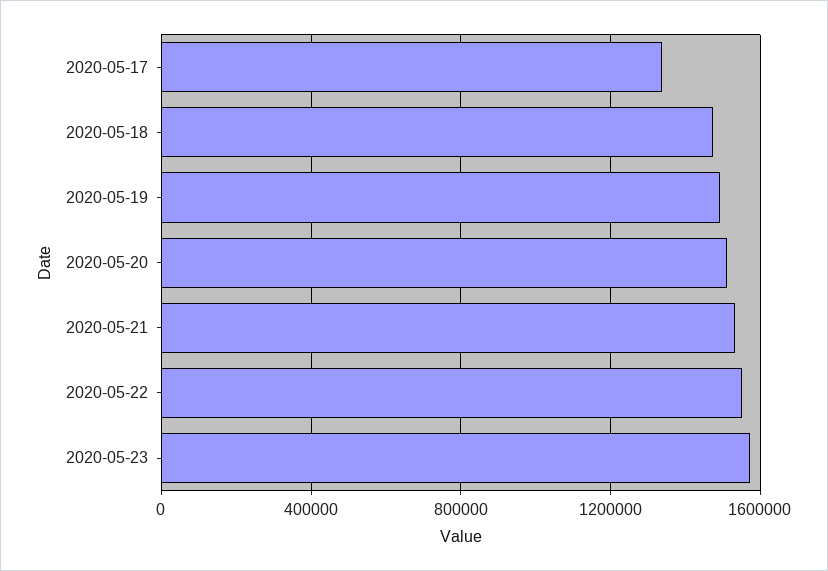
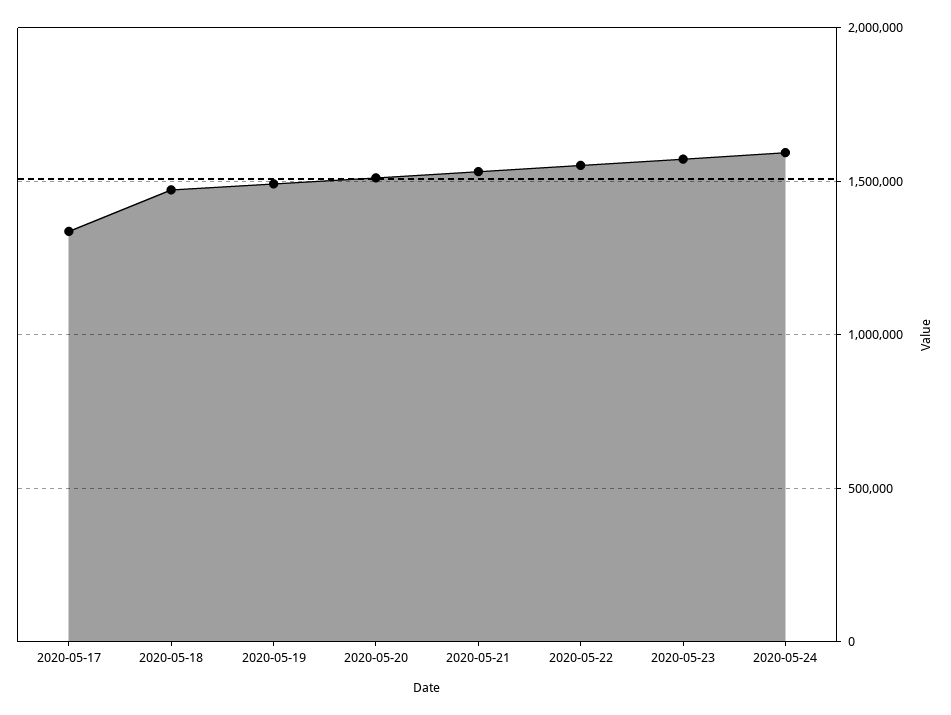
2020-05-24: none -> 1600000

